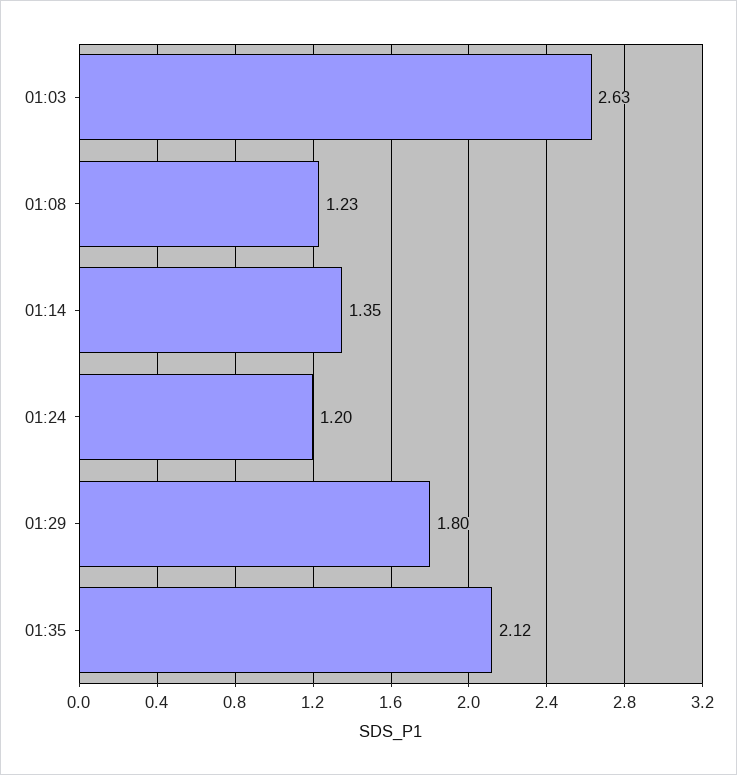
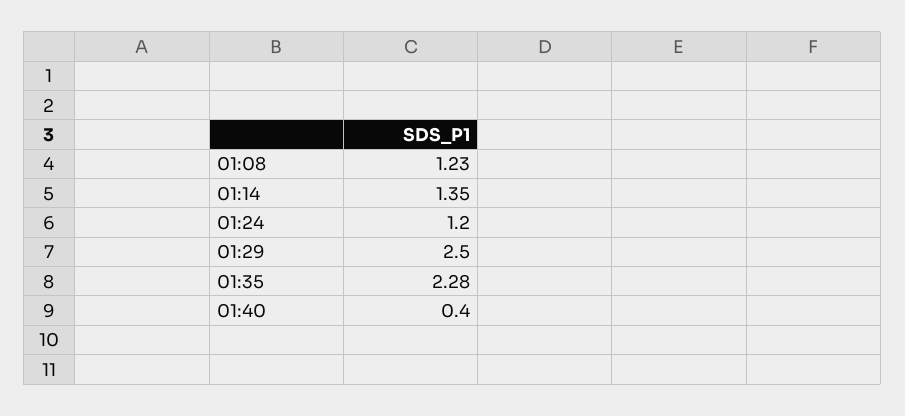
01:03: 2.63 -> none
01:29: 1.8 -> 2.5
01:35: 2.12 -> 2.28
01:40: none -> 0.4

